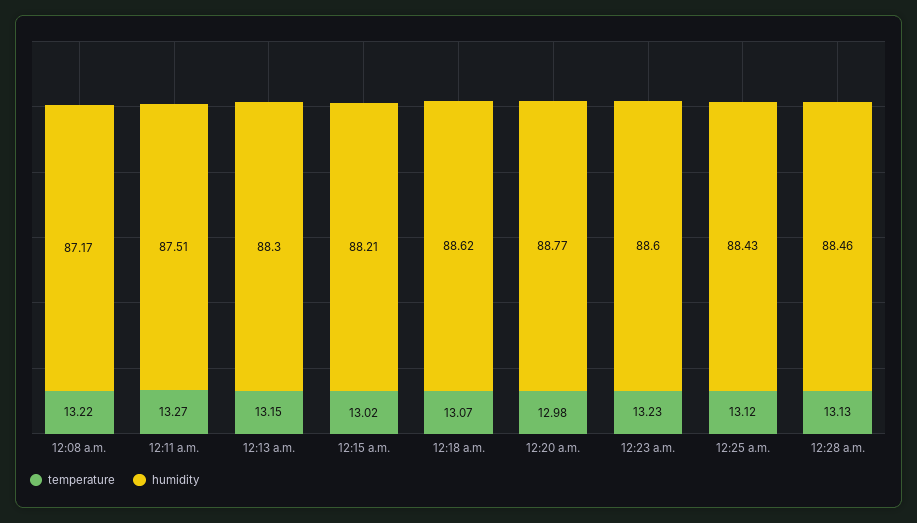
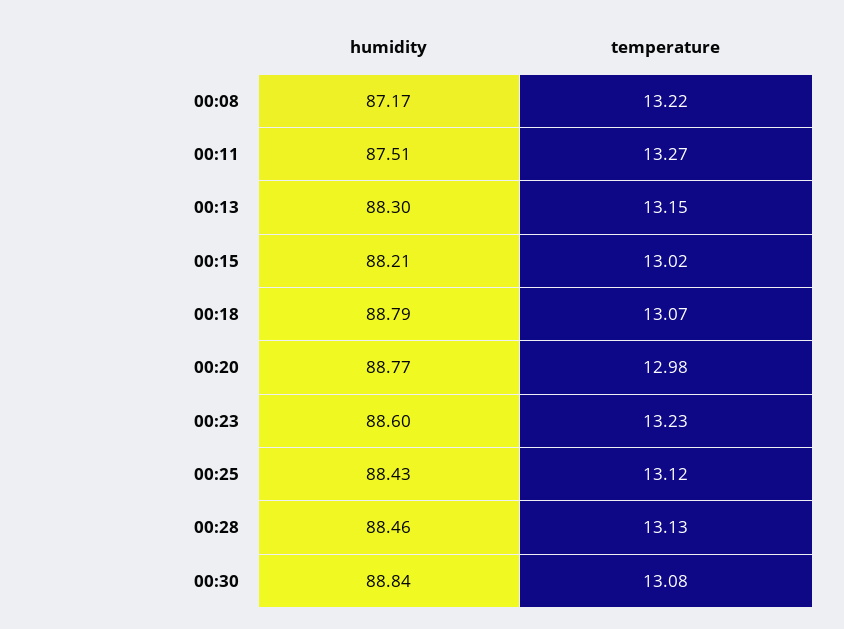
humidity, 12:18 a.m.: 88.62 -> 88.79
humidity, 00:30: none -> 88.84
temperature, 00:30: none -> 13.08

